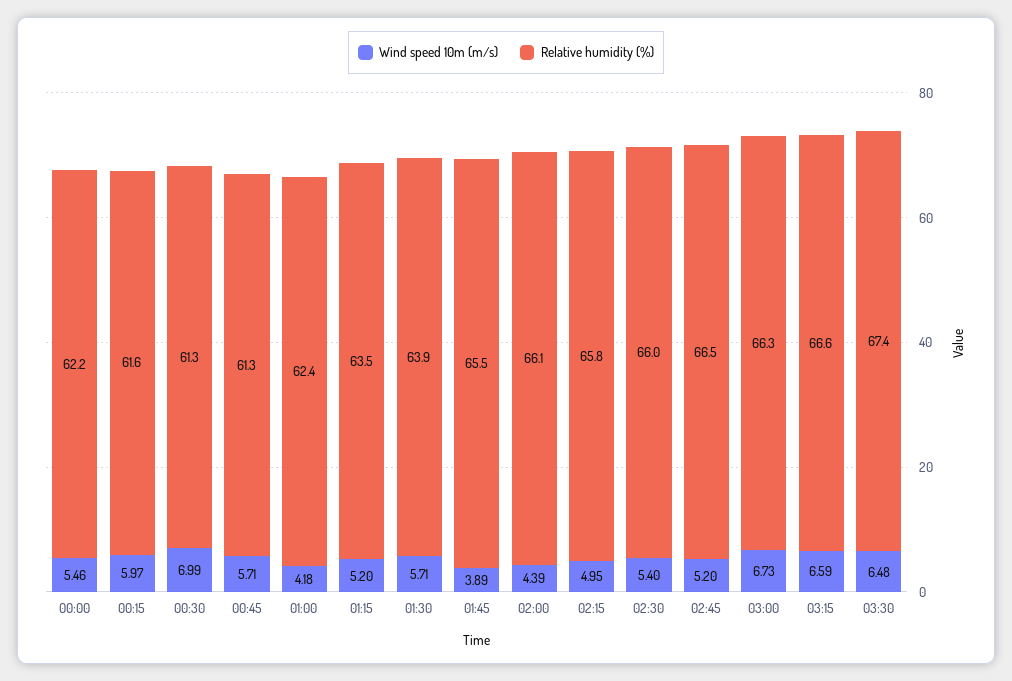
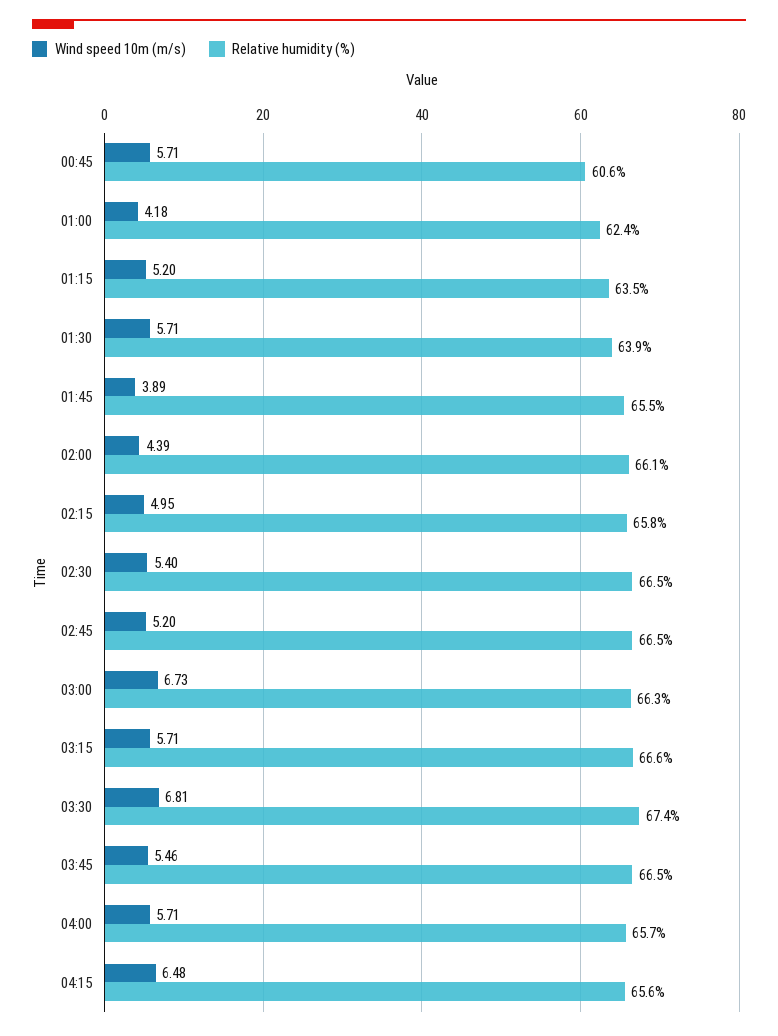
Wind speed 10m (m/s), 00:00: 5.46 -> none
Relative humidity (%), 00:00: 62.2 -> none
Wind speed 10m (m/s), 00:15: 5.97 -> none
Relative humidity (%), 00:15: 61.6 -> none
Wind speed 10m (m/s), 00:30: 6.99 -> none
Relative humidity (%), 00:30: 61.3 -> none
Relative humidity (%), 00:45: 61.3 -> 60.6
Relative humidity (%), 02:30: 66 -> 66.5
Wind speed 10m (m/s), 03:15: 6.59 -> 5.71
Wind speed 10m (m/s), 03:30: 6.48 -> 6.81
Wind speed 10m (m/s), 03:45: none -> 5.46
Relative humidity (%), 03:45: none -> 66.5
Wind speed 10m (m/s), 04:00: none -> 5.71
Relative humidity (%), 04:00: none -> 65.7
Wind speed 10m (m/s), 04:15: none -> 6.48
Relative humidity (%), 04:15: none -> 65.6

